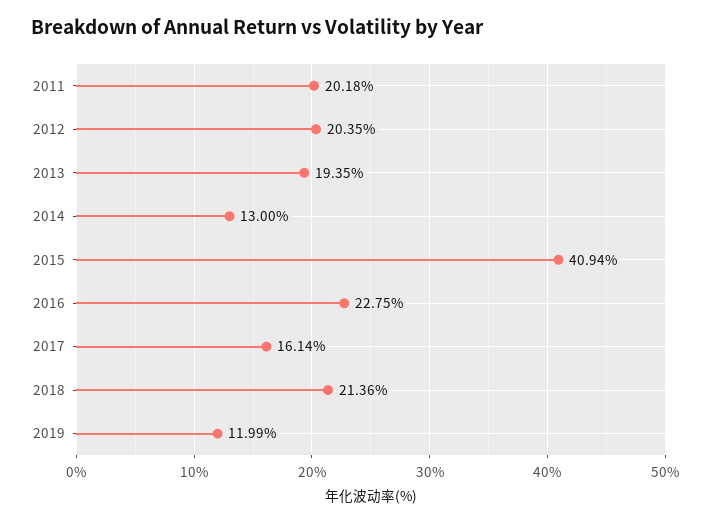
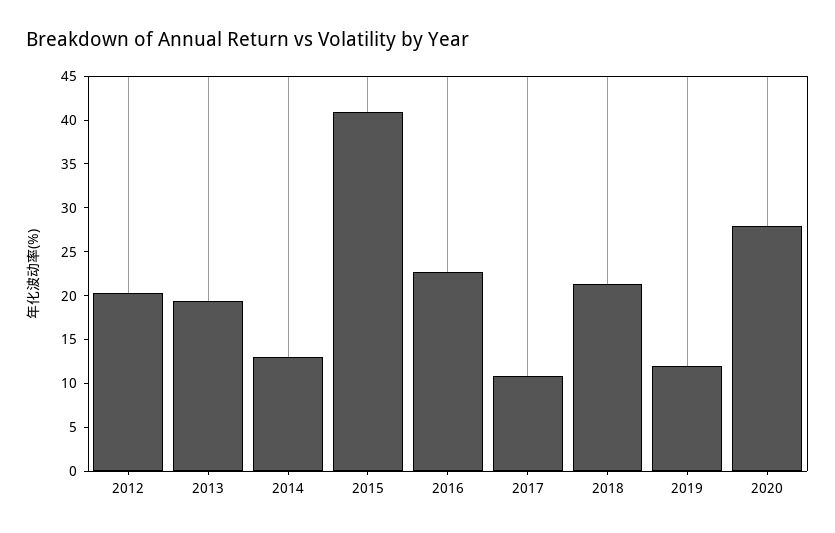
2011: 20.18 -> none
2017: 16.14 -> 11
2020: none -> 28

